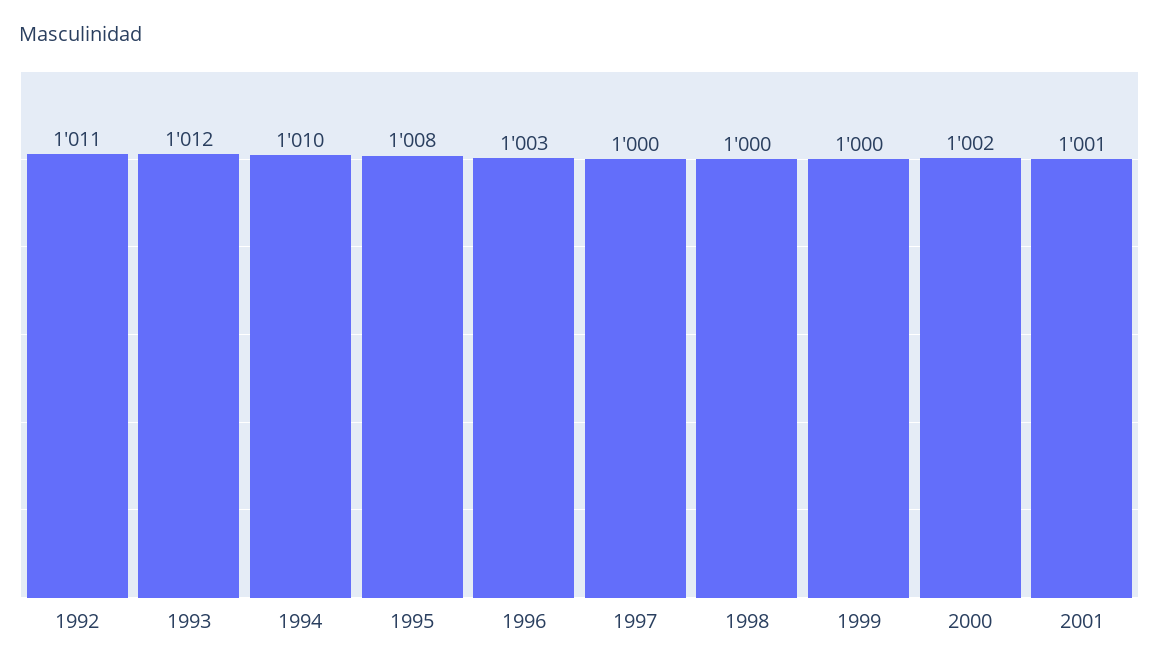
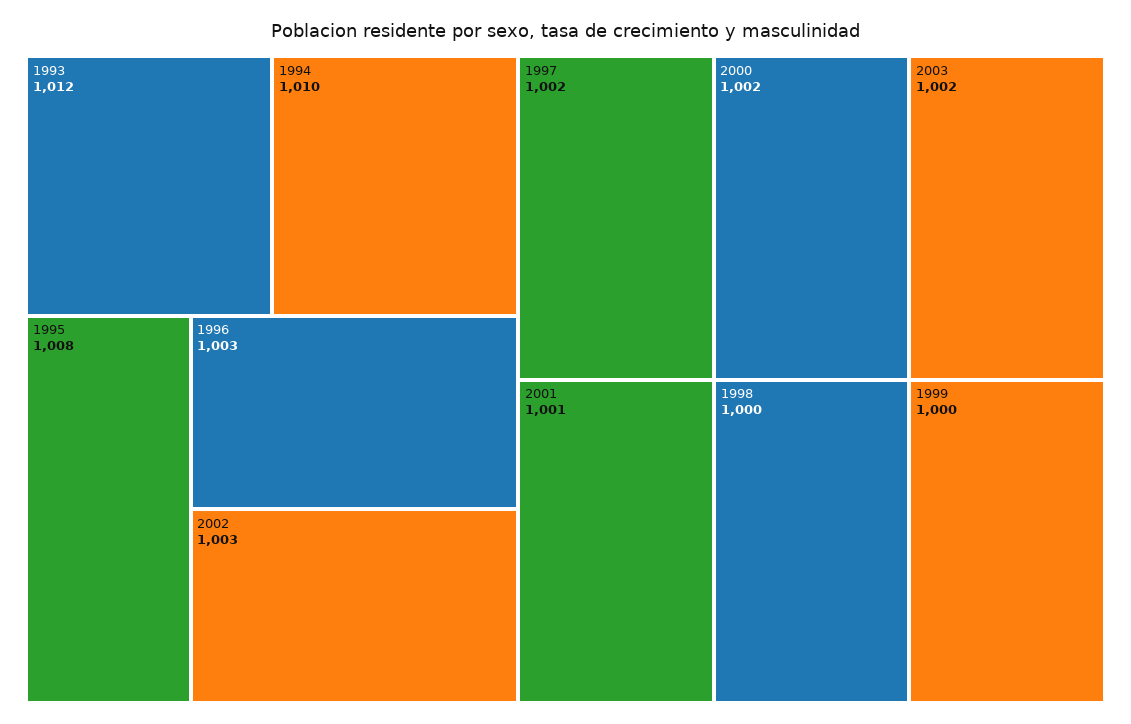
1992: 1011 -> none
1997: 1000 -> 1002
2002: none -> 1003
2003: none -> 1002

